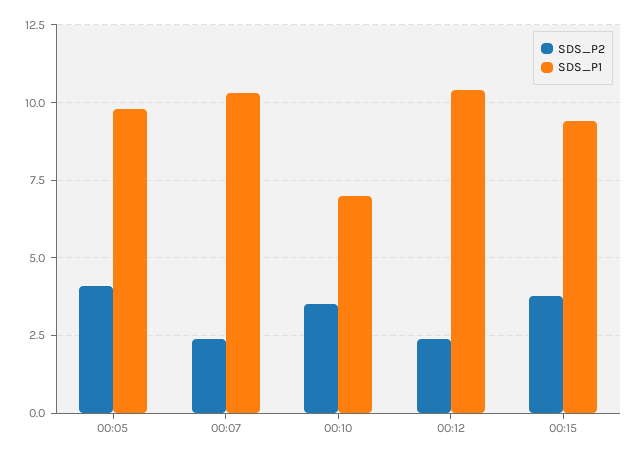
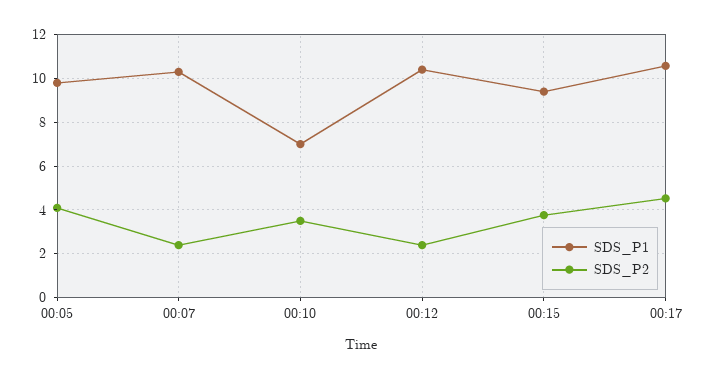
SDS_P1, 00:17: none -> 10.5
SDS_P2, 00:17: none -> 4.5

